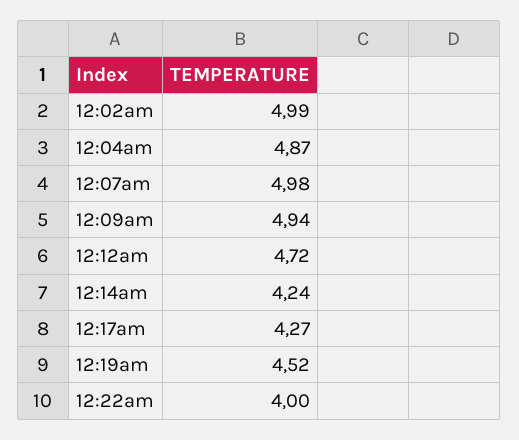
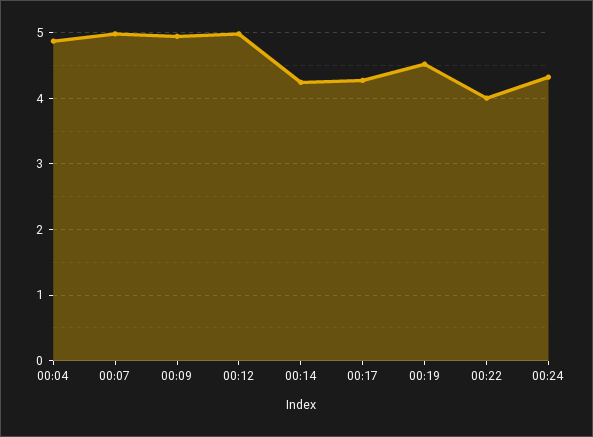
12:02am: 4.99 -> none
12:12am: 4.72 -> 5
00:24: none -> 4.3

